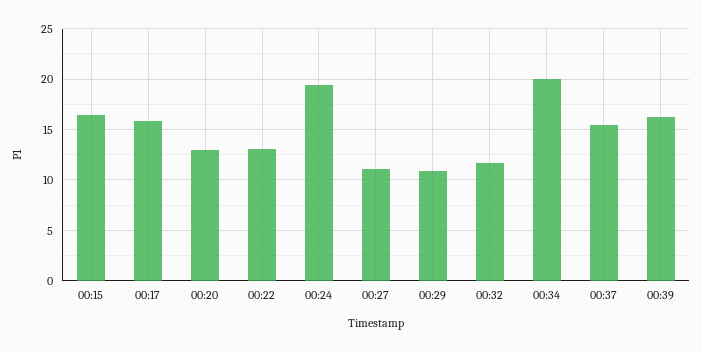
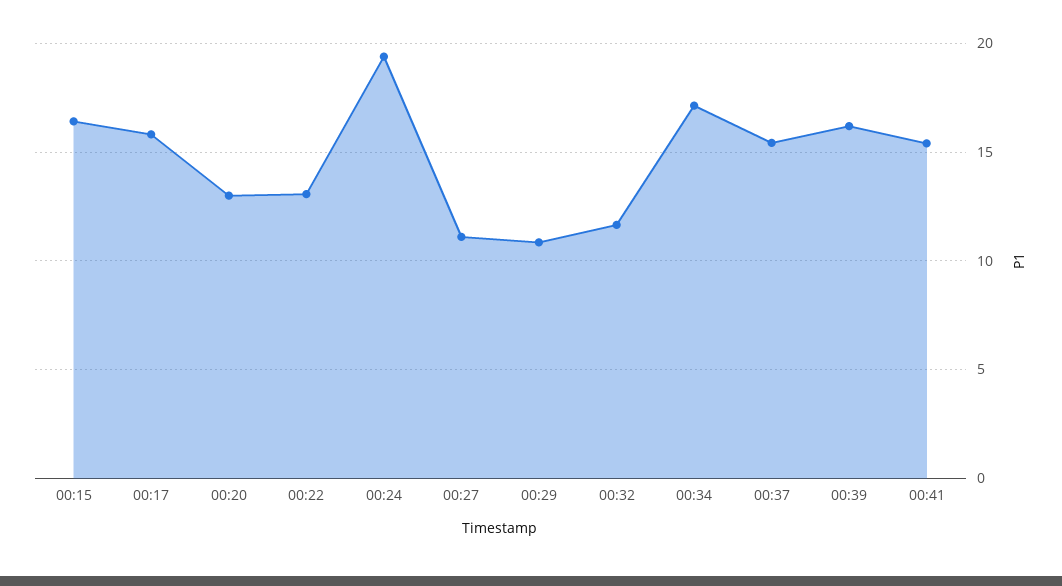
00:34: 20 -> 17
00:41: none -> 15.5

